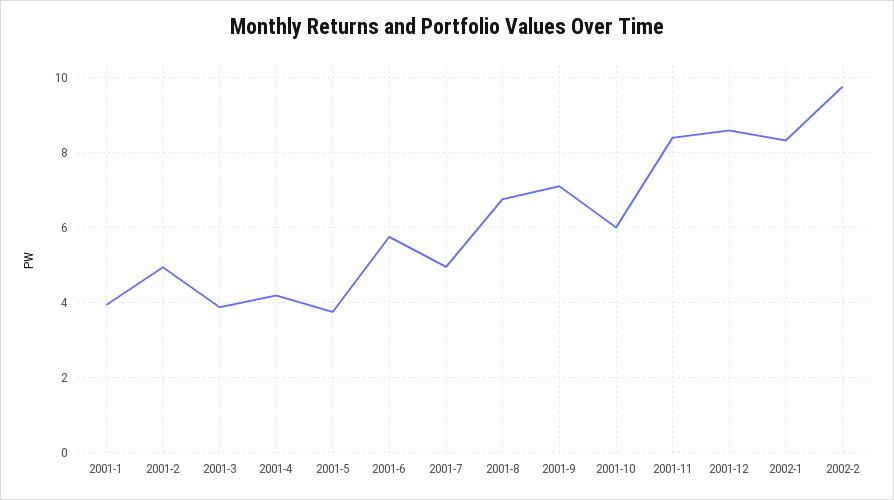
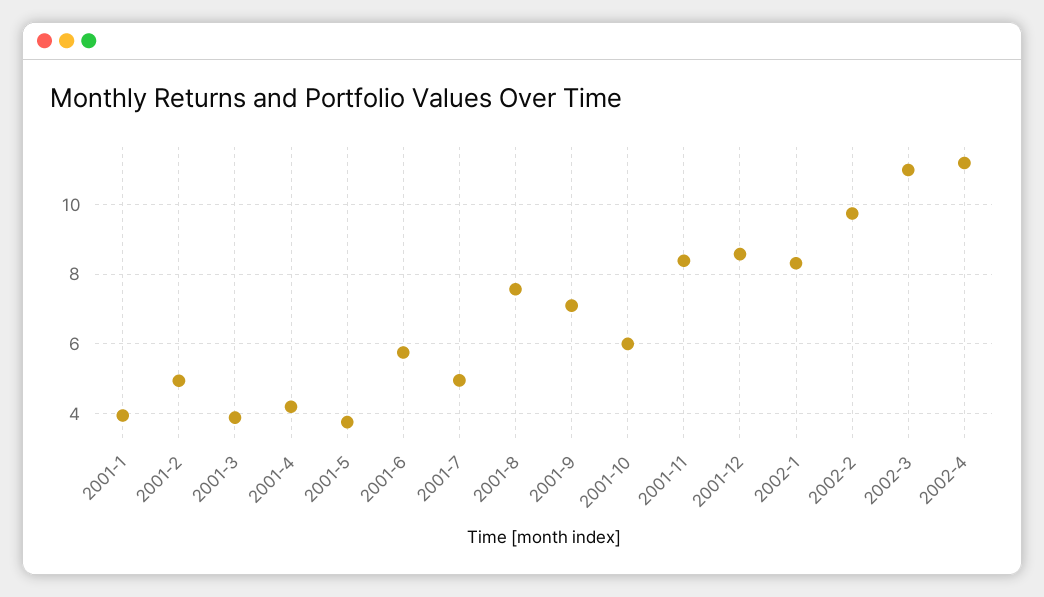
2001-8: 6.8 -> 7.6
2002-3: none -> 11
2002-4: none -> 11.2

